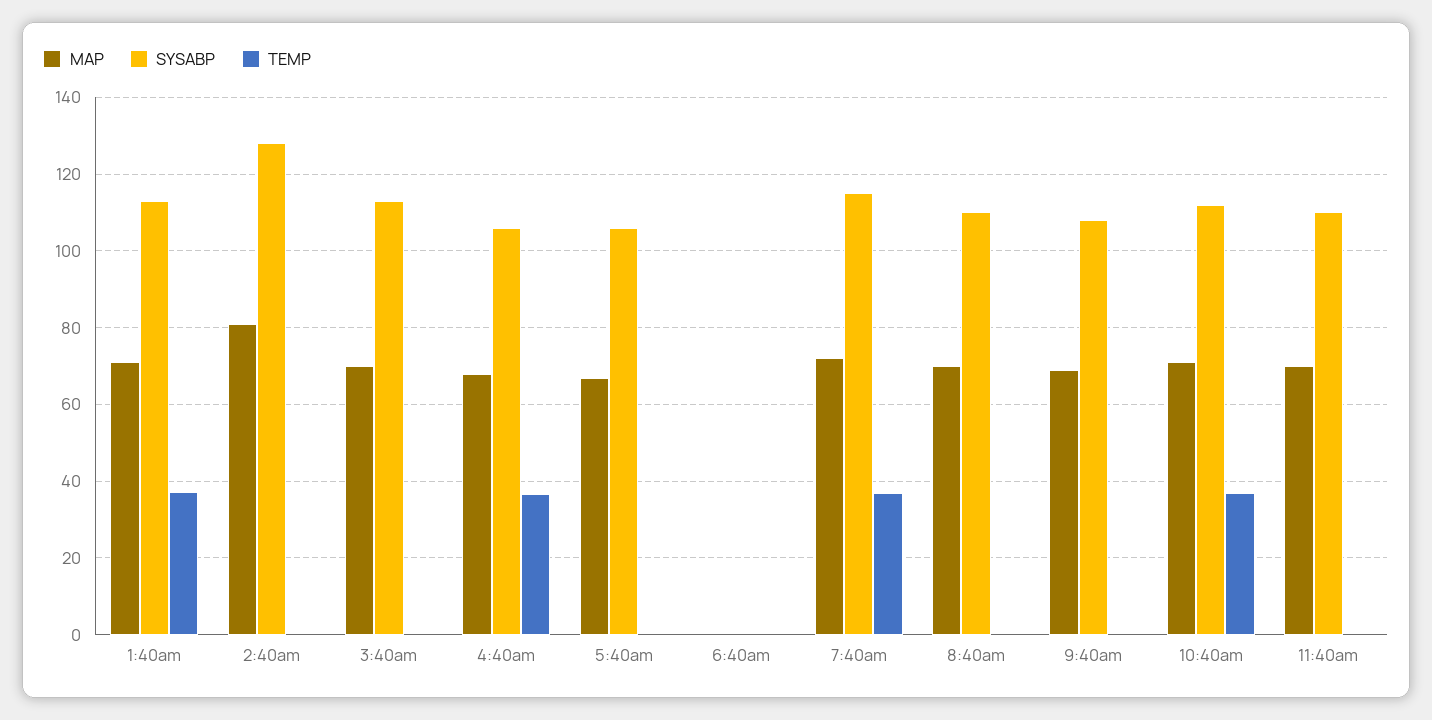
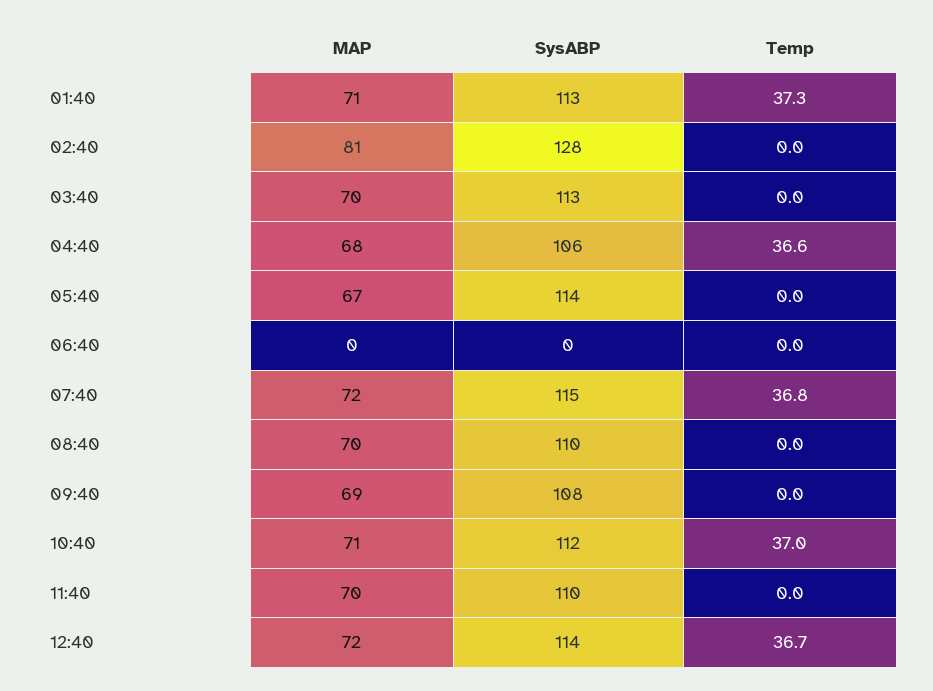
SYSABP, 5:40am: 106 -> 114
MAP, 12:40: none -> 72
SYSABP, 12:40: none -> 114
TEMP, 12:40: none -> 36.7

